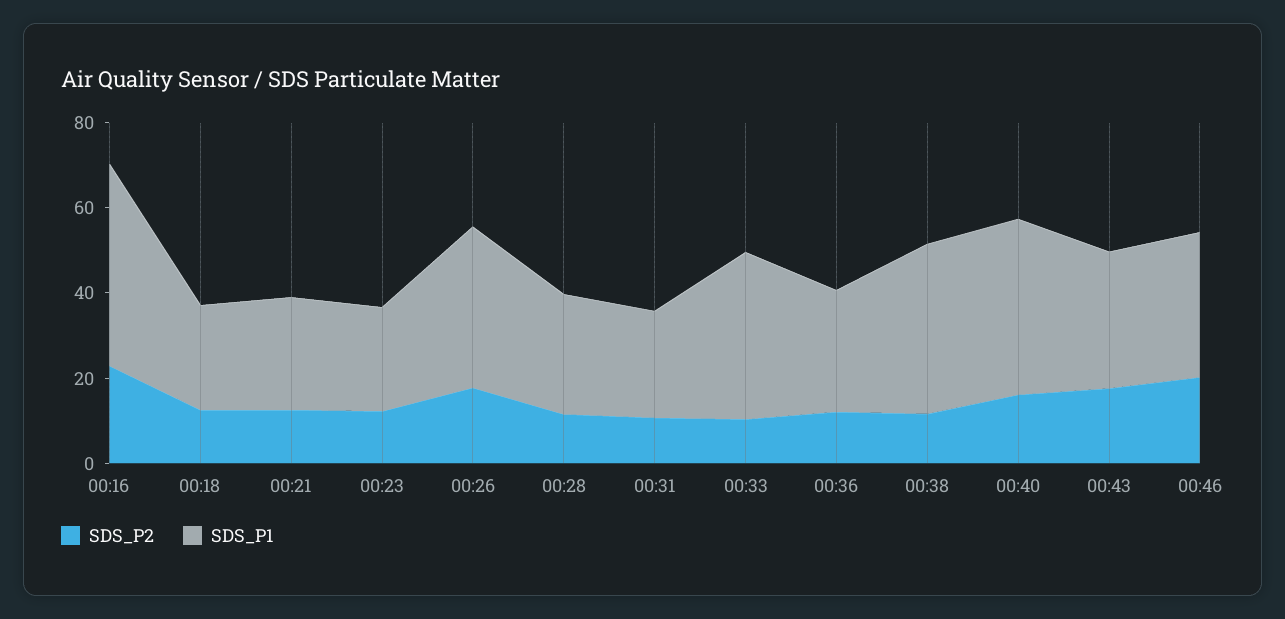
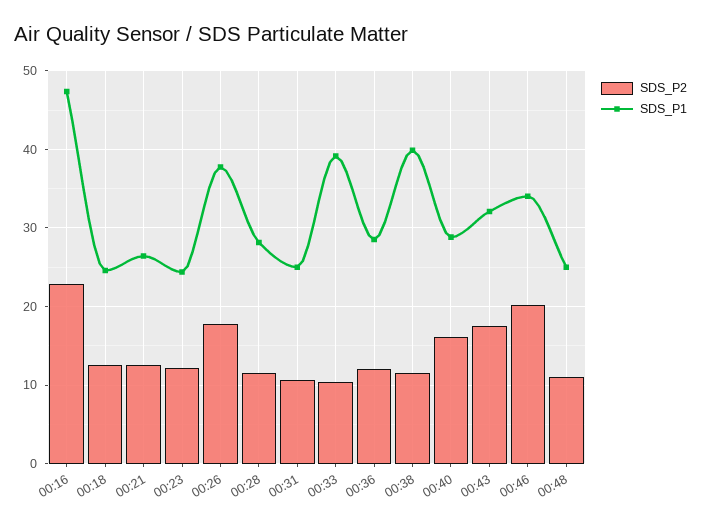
SDS_P1, 00:40: 40 -> 29
SDS_P2, 00:48: none -> 11
SDS_P1, 00:48: none -> 25

